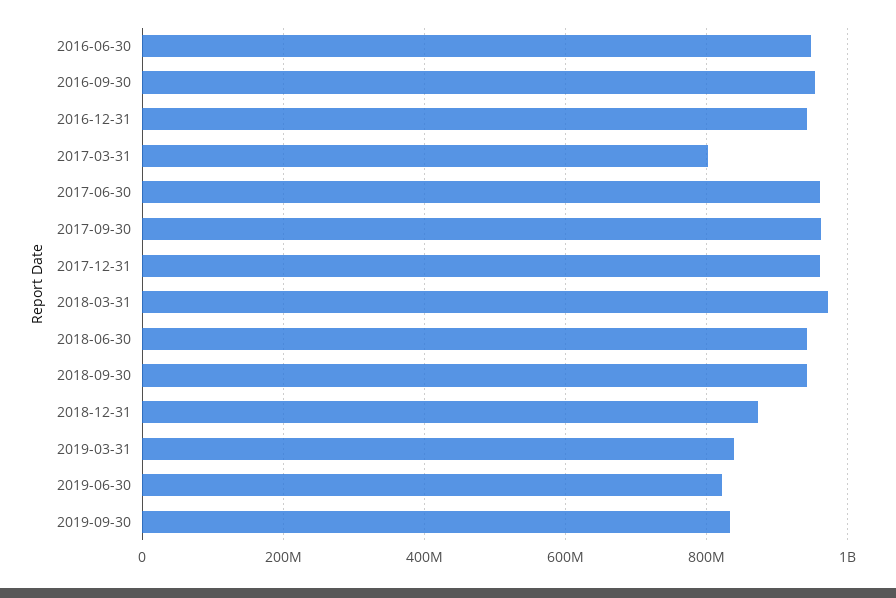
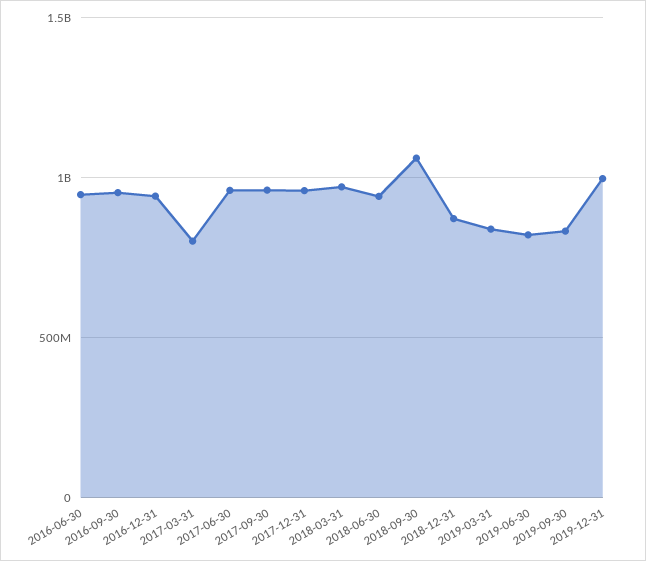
2018-09-30: 940000000 -> 1050000000
2019-12-31: none -> 1000000000

